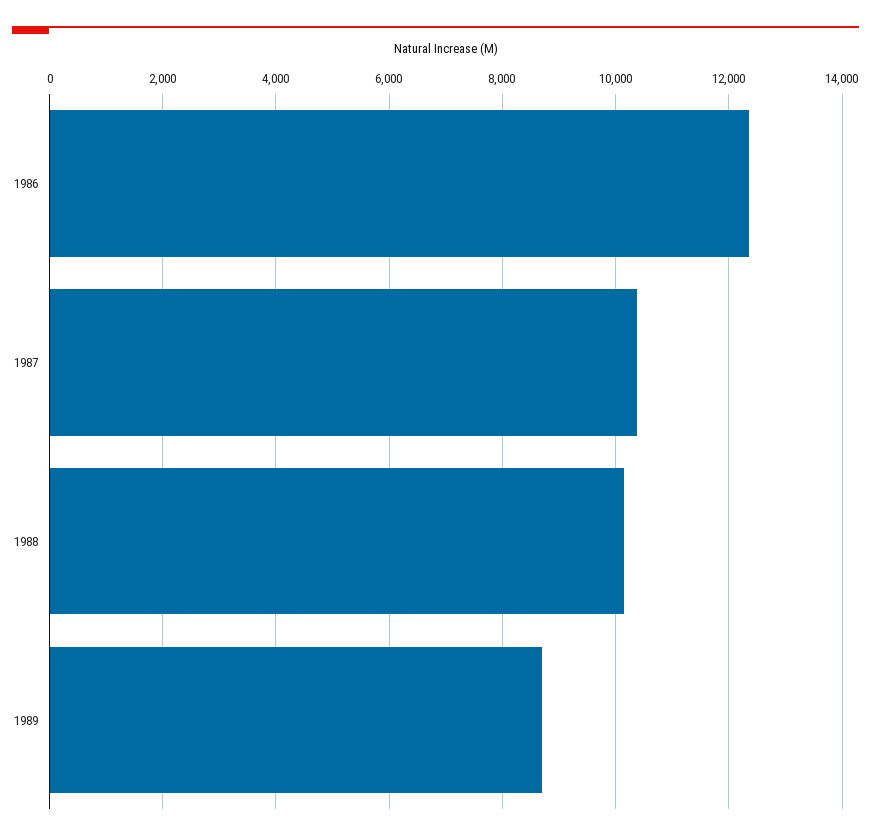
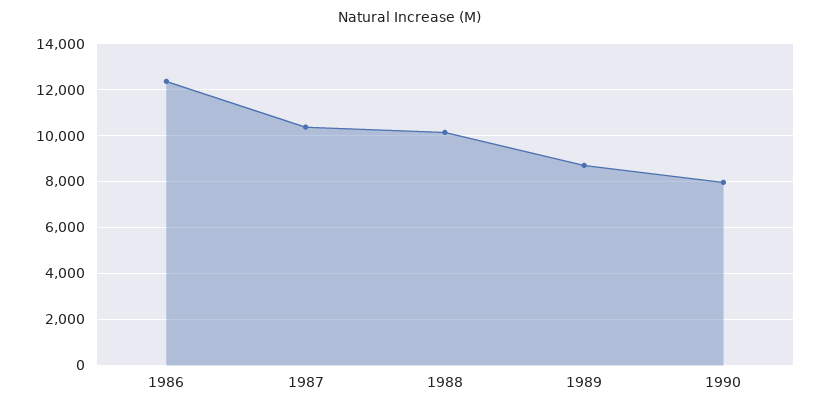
1990: none -> 8000

